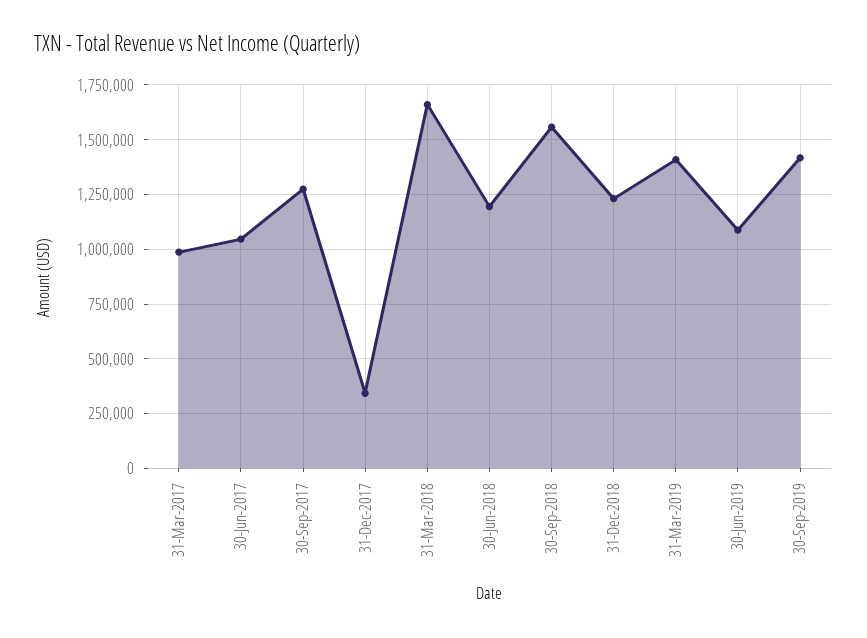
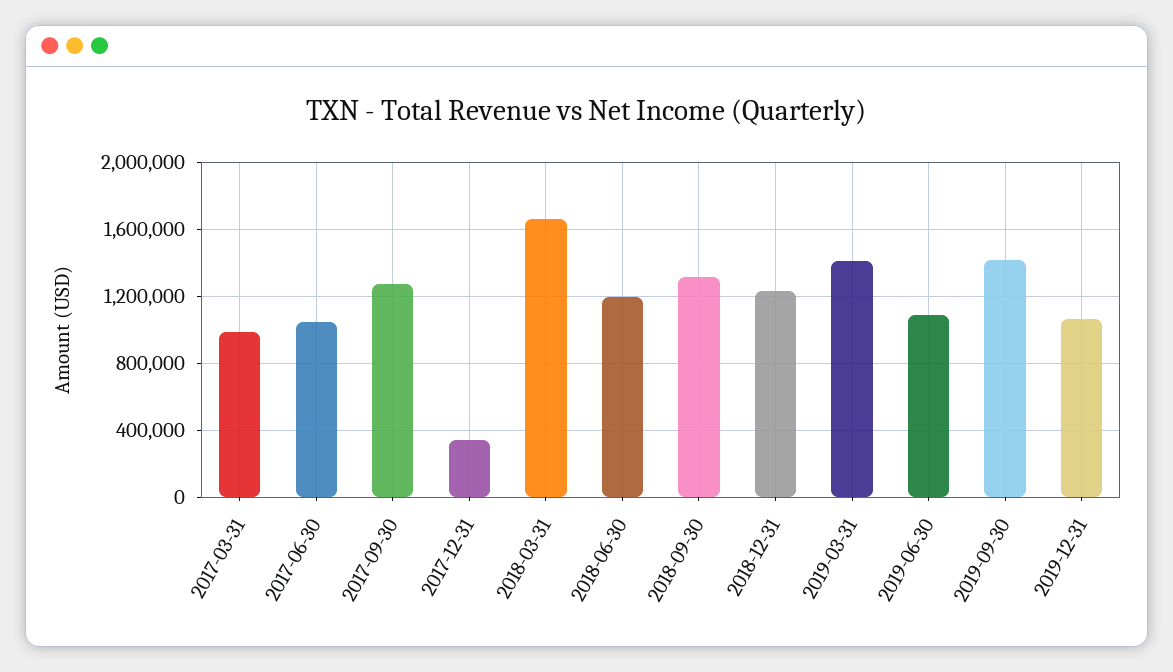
30-Sep-2018: 1550000 -> 1300000
2019-12-31: none -> 1050000

